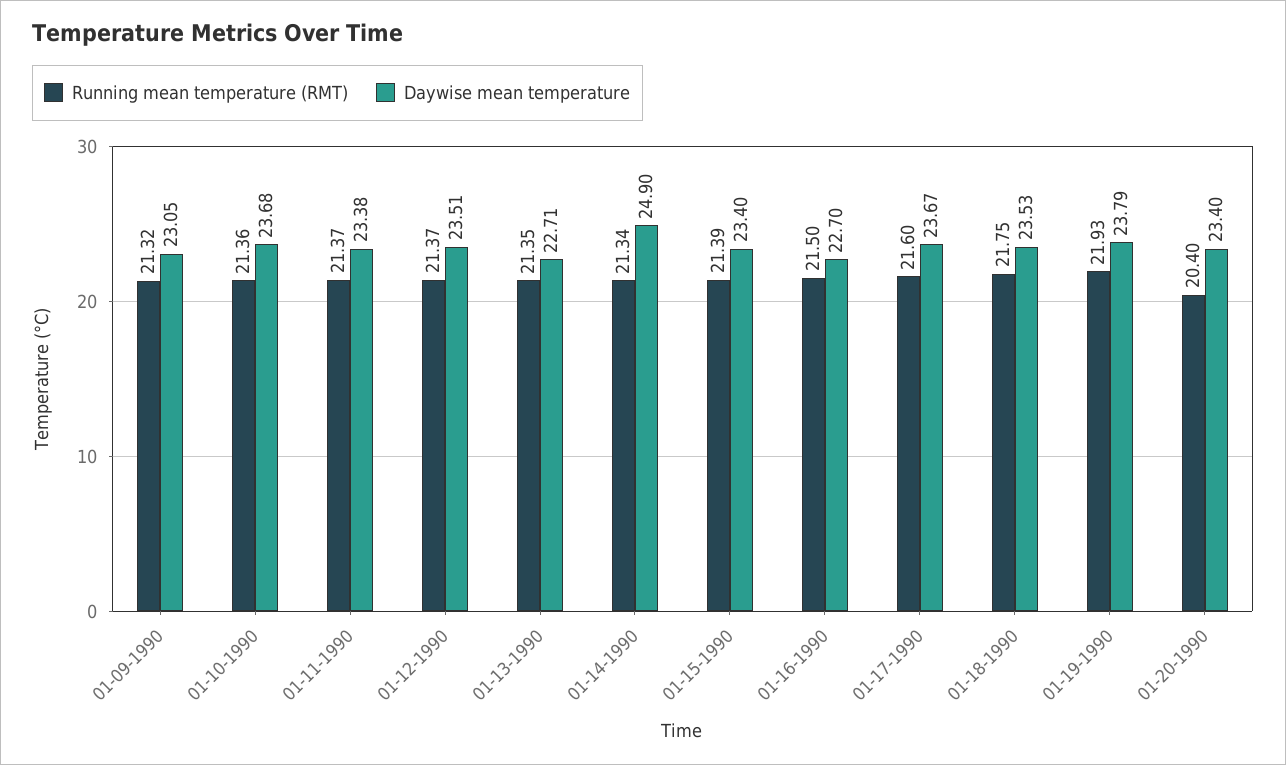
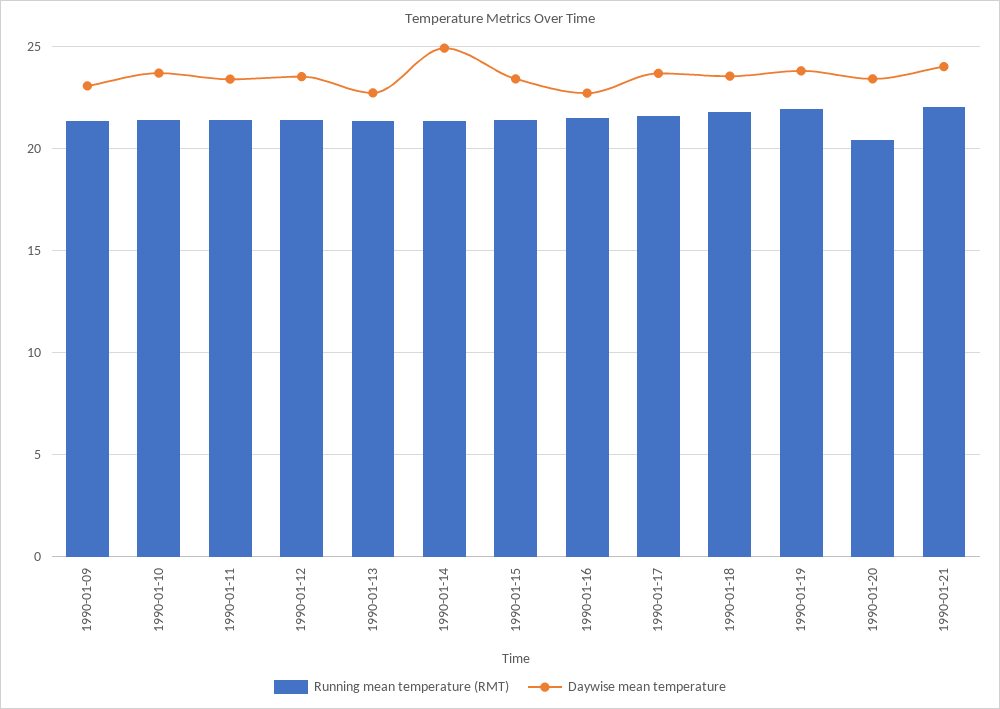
Running mean temperature (RMT), 1990-01-21: none -> 22
Daywise mean temperature, 1990-01-21: none -> 24

